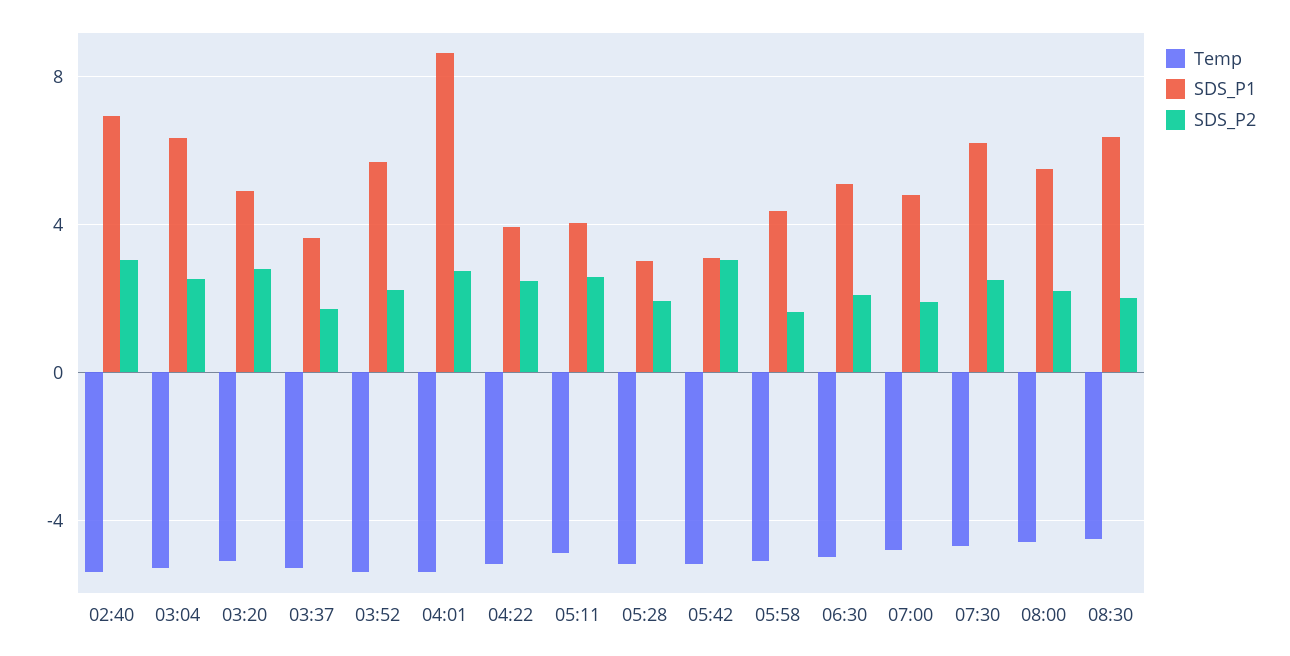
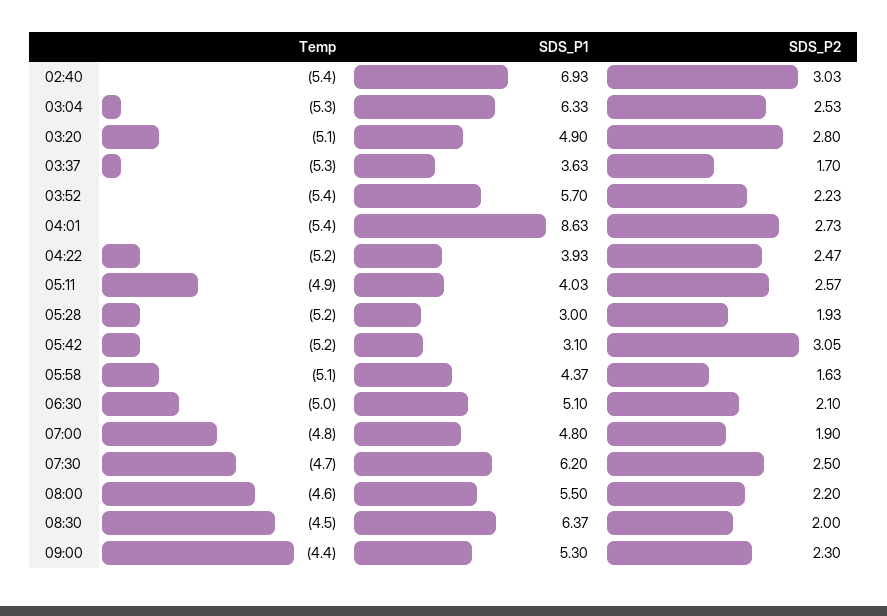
Temp, 09:00: none -> -4.4
SDS_P1, 09:00: none -> 5.3
SDS_P2, 09:00: none -> 2.3

